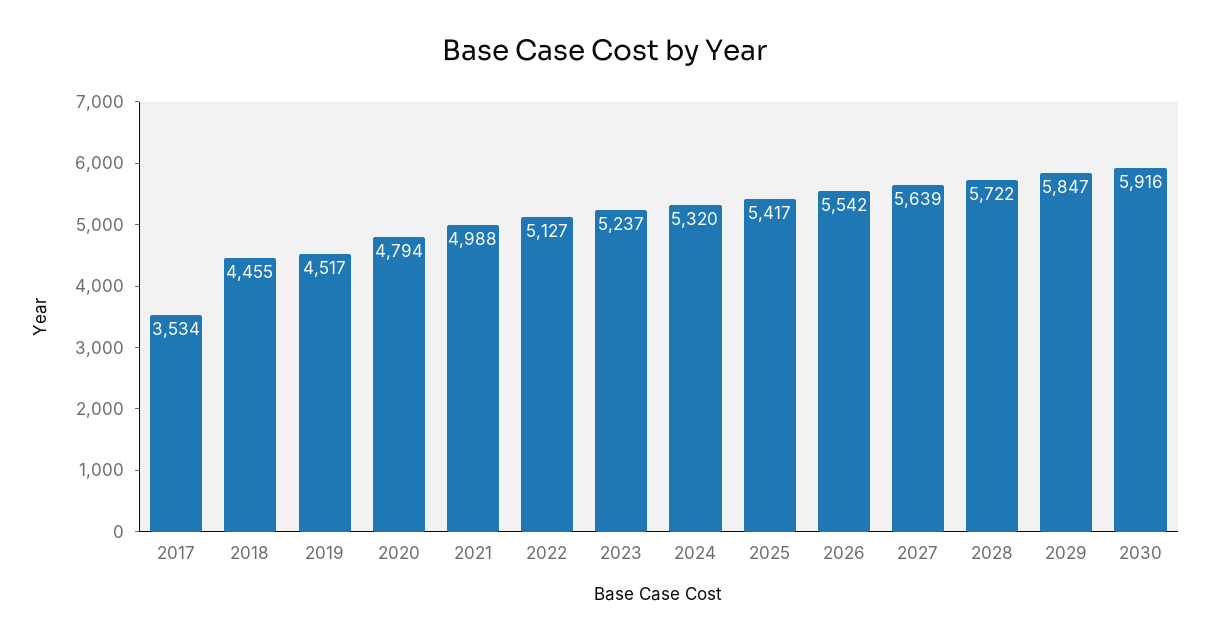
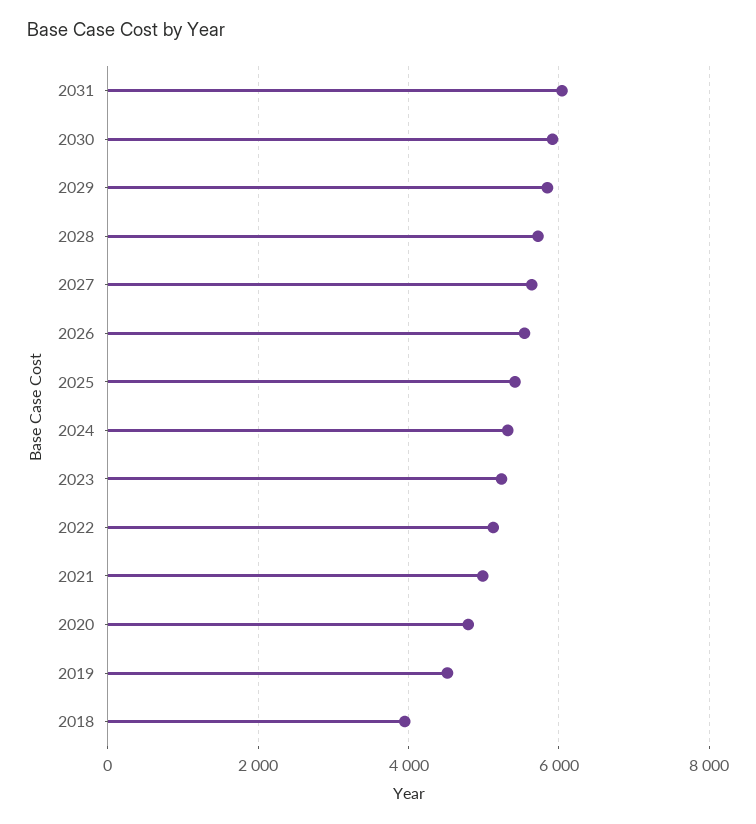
2017: 3534 -> none
2018: 4455 -> 4000
2031: none -> 6000

